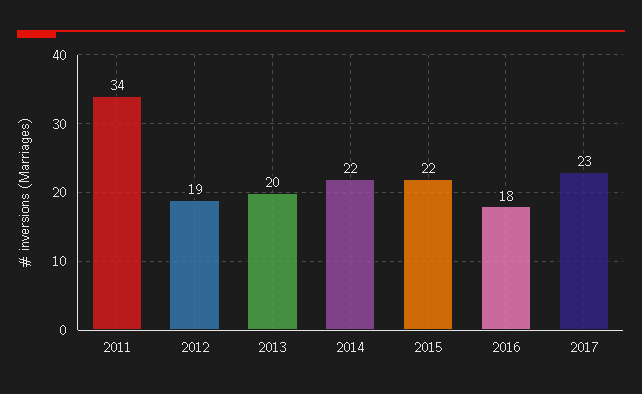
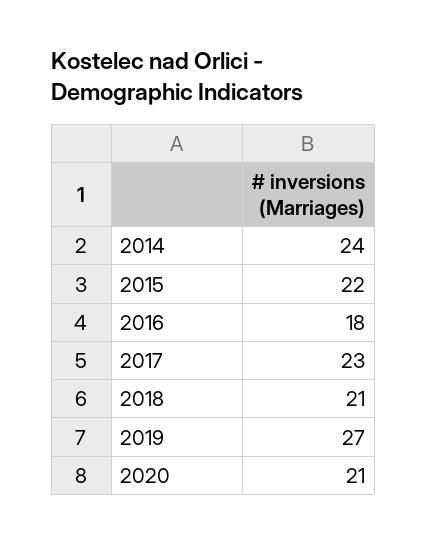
2011: 34 -> none
2012: 19 -> none
2013: 20 -> none
2014: 22 -> 24
2018: none -> 21
2019: none -> 27
2020: none -> 21

